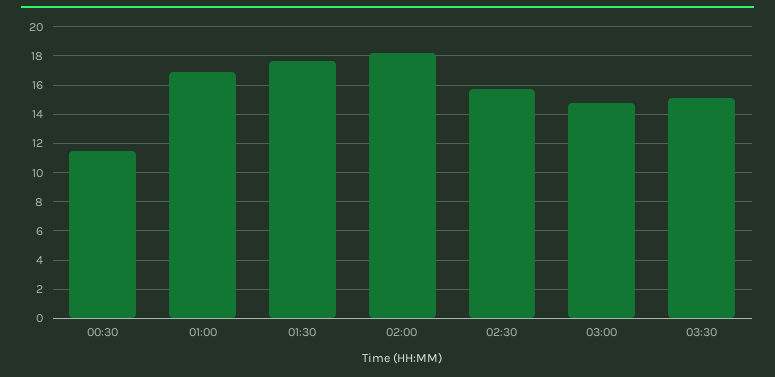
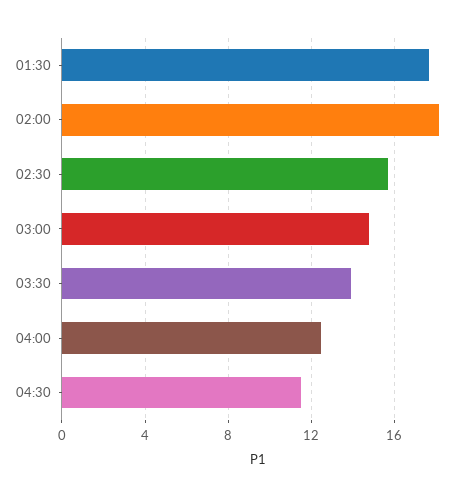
00:30: 11.5 -> none
01:00: 17 -> none
03:30: 15 -> 14
04:00: none -> 12.5
04:30: none -> 11.5

